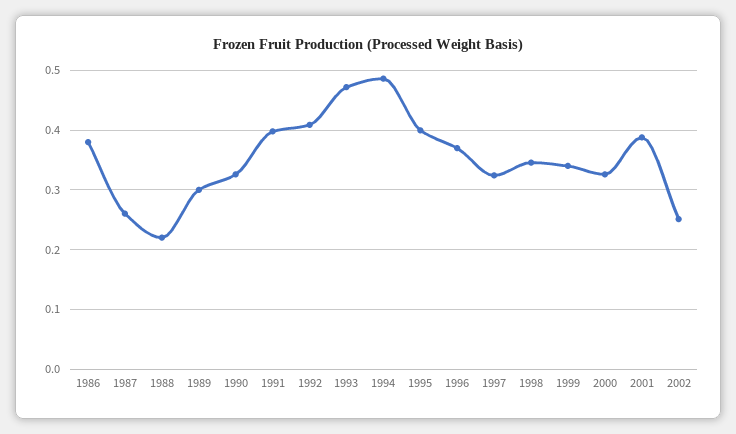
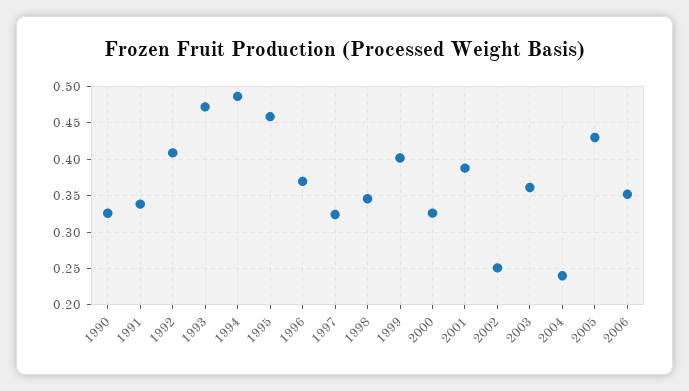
1986: 0.38 -> none
1987: 0.26 -> none
1988: 0.22 -> none
1989: 0.3 -> none
1991: 0.4 -> 0.34
1995: 0.4 -> 0.46
1999: 0.34 -> 0.4
2003: none -> 0.36
2004: none -> 0.24
2005: none -> 0.43
2006: none -> 0.35

